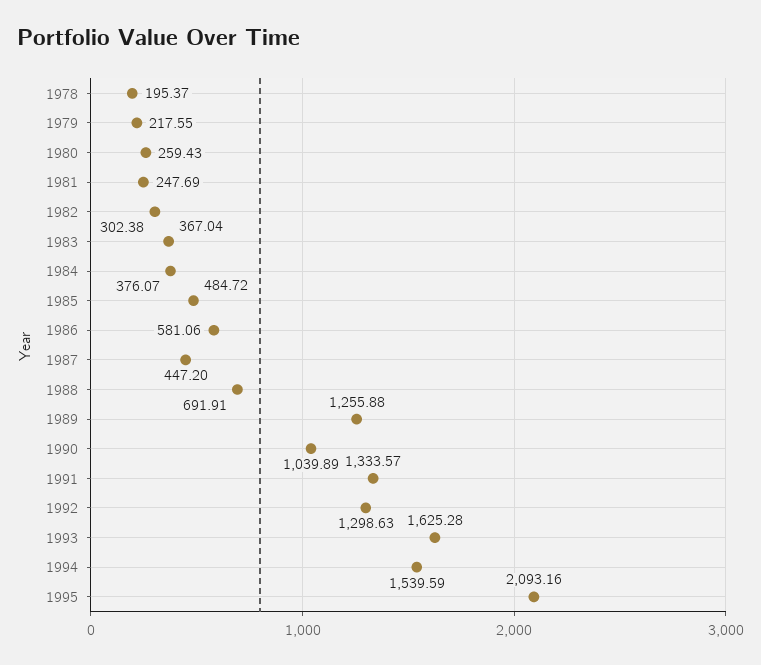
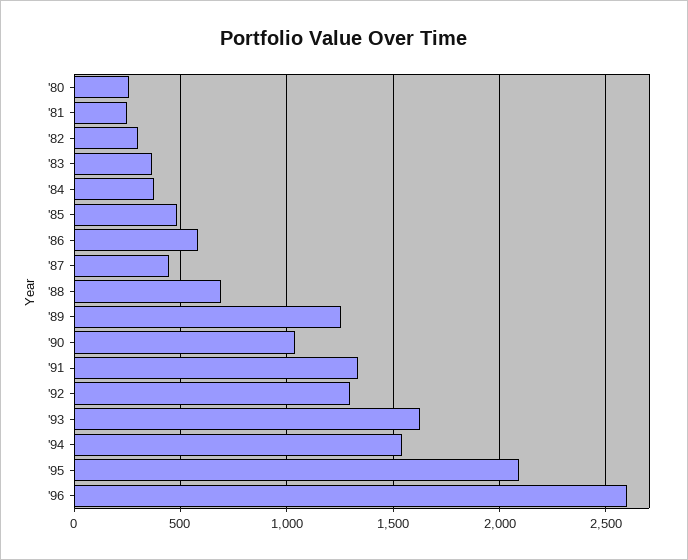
1978: 195.37 -> none
1979: 217.55 -> none
'96: none -> 2600

